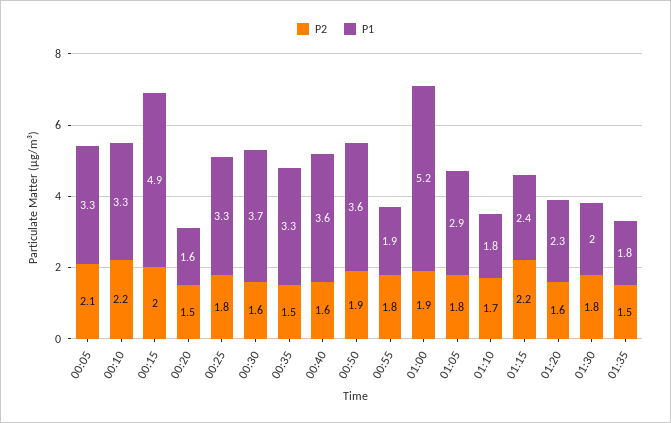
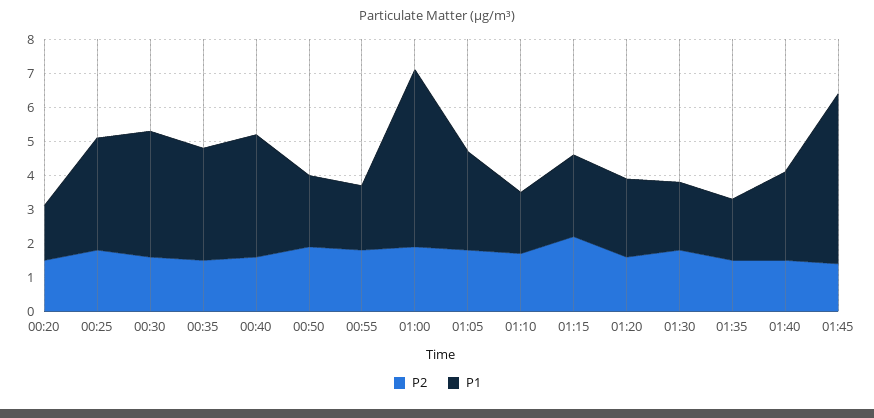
P2, 00:05: 2.1 -> none
P1, 00:05: 3.3 -> none
P2, 00:10: 2.2 -> none
P1, 00:10: 3.3 -> none
P2, 00:15: 2 -> none
P1, 00:15: 4.9 -> none
P1, 00:50: 3.6 -> 2
P2, 01:40: none -> 1.5
P1, 01:40: none -> 2.5
P2, 01:45: none -> 1.5
P1, 01:45: none -> 5

